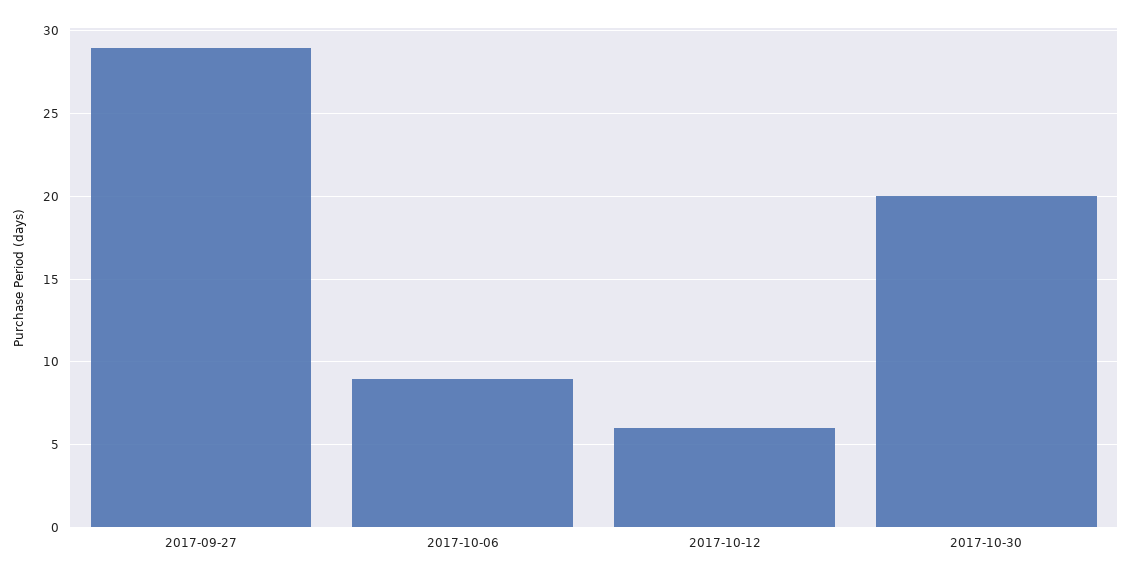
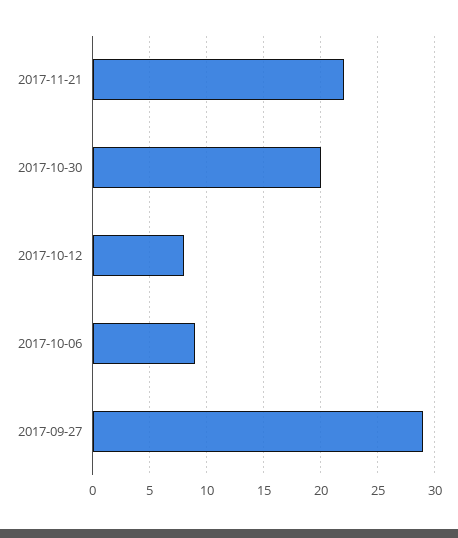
2017-10-12: 6 -> 8
2017-11-21: none -> 22

